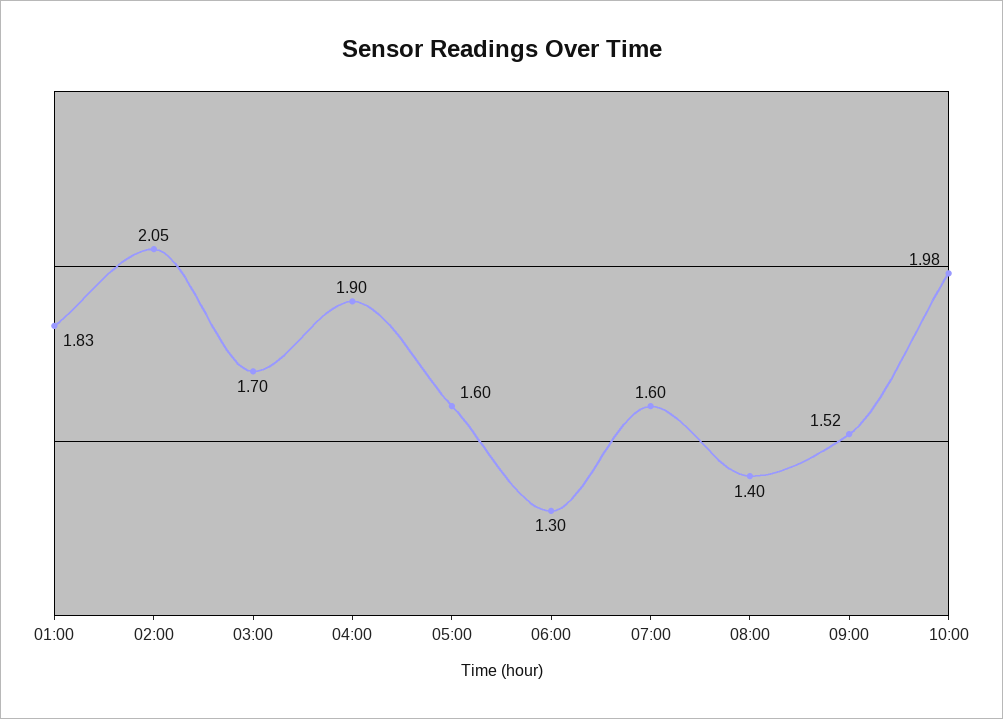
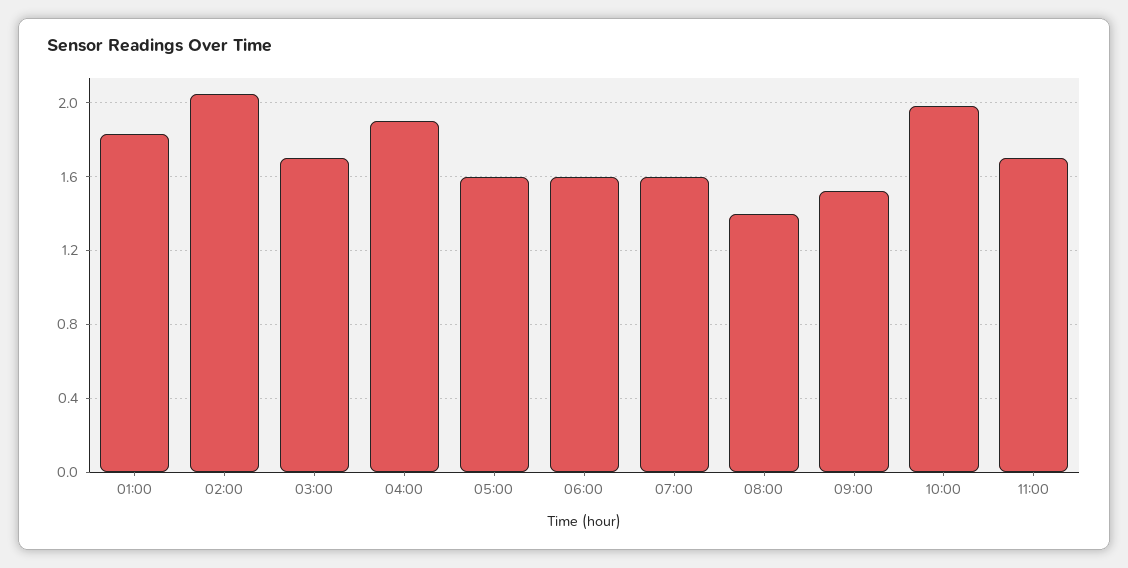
06:00: 1.3 -> 1.6
11:00: none -> 1.7

